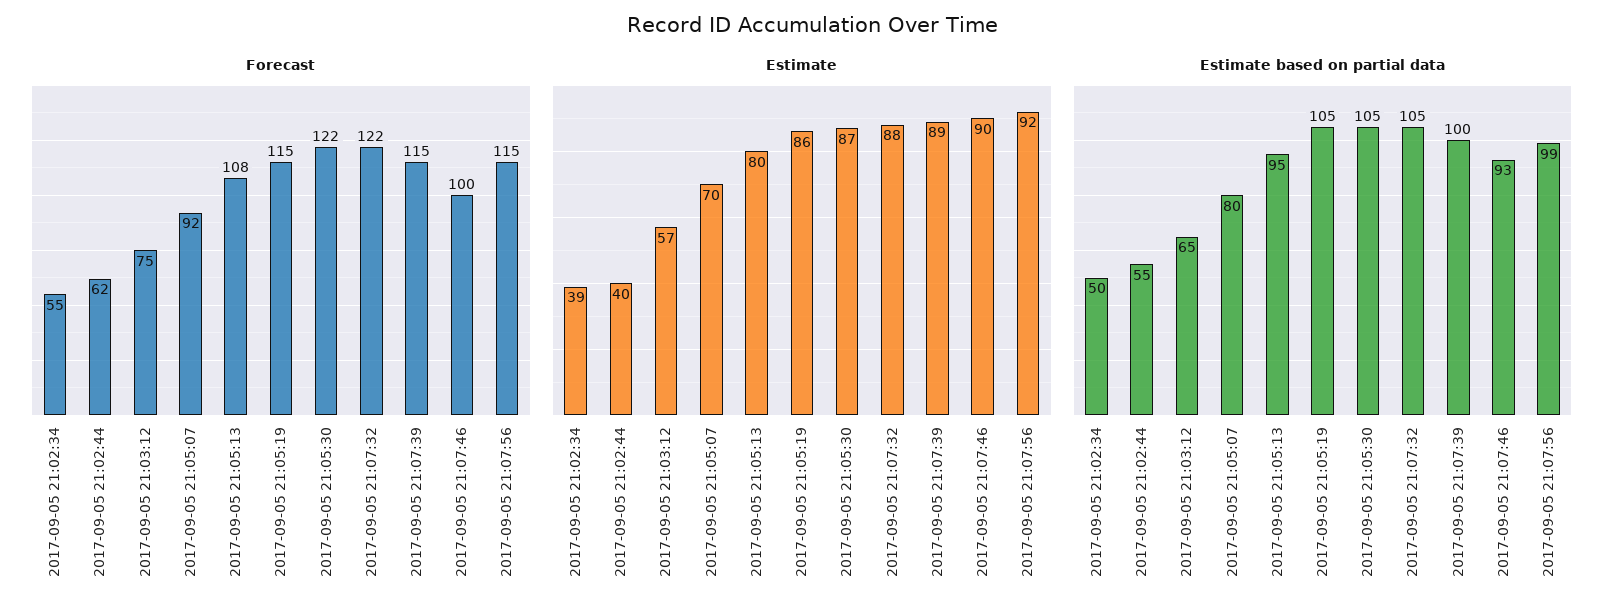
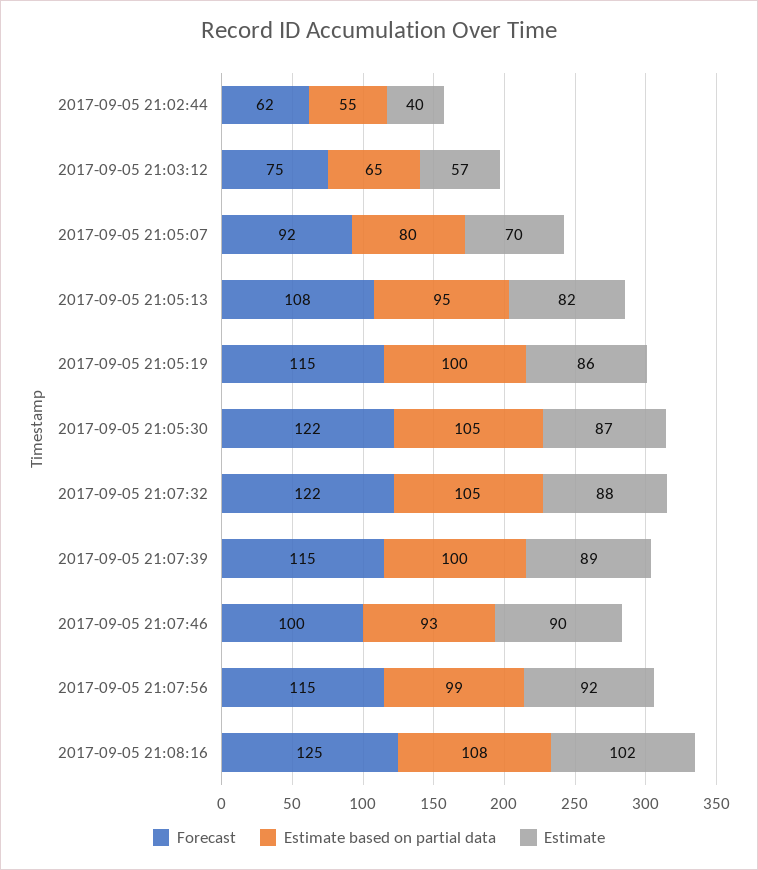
Forecast, 2017-09-05 21:02:34: 55 -> none
Estimate, 2017-09-05 21:02:34: 39 -> none
Estimate, 2017-09-05 21:05:13: 80 -> 82
Estimate based on partial data, 2017-09-05 21:02:34: 50 -> none
Estimate based on partial data, 2017-09-05 21:05:19: 105 -> 100
Forecast, 2017-09-05 21:08:16: none -> 125
Estimate based on partial data, 2017-09-05 21:08:16: none -> 108
Estimate, 2017-09-05 21:08:16: none -> 102

